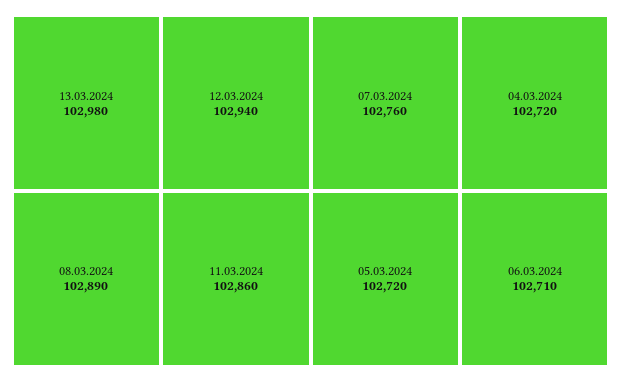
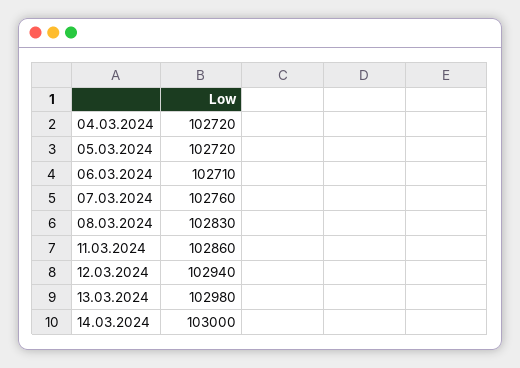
08.03.2024: 102890 -> 102830
14.03.2024: none -> 103000

